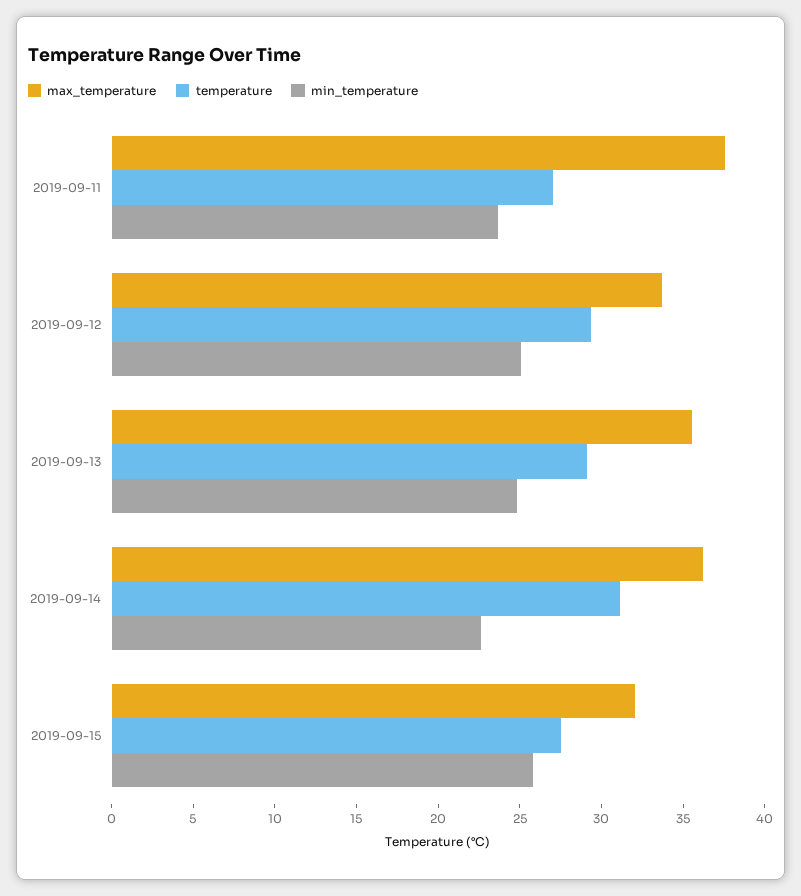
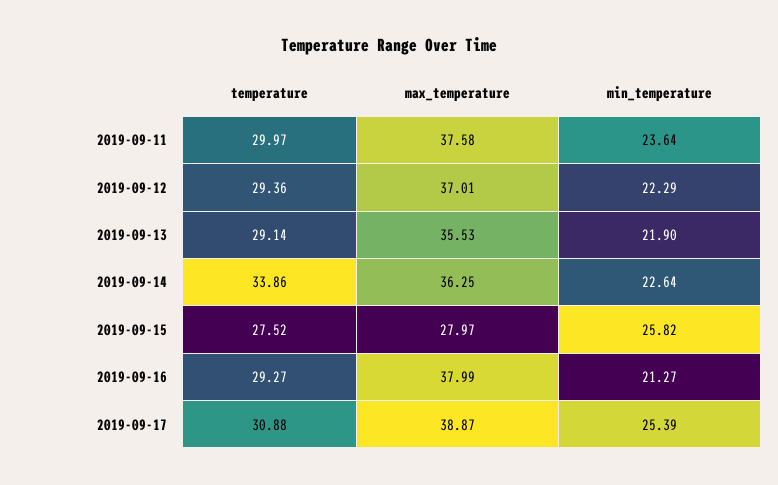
temperature, 2019-09-11: 27 -> 29.97
max_temperature, 2019-09-12: 34 -> 37.01
min_temperature, 2019-09-12: 25 -> 22.29
min_temperature, 2019-09-13: 25 -> 21.9
temperature, 2019-09-14: 31 -> 33.86
max_temperature, 2019-09-15: 32 -> 27.97
temperature, 2019-09-16: none -> 29.27
max_temperature, 2019-09-16: none -> 37.99
min_temperature, 2019-09-16: none -> 21.27
temperature, 2019-09-17: none -> 30.88
max_temperature, 2019-09-17: none -> 38.87
min_temperature, 2019-09-17: none -> 25.39

